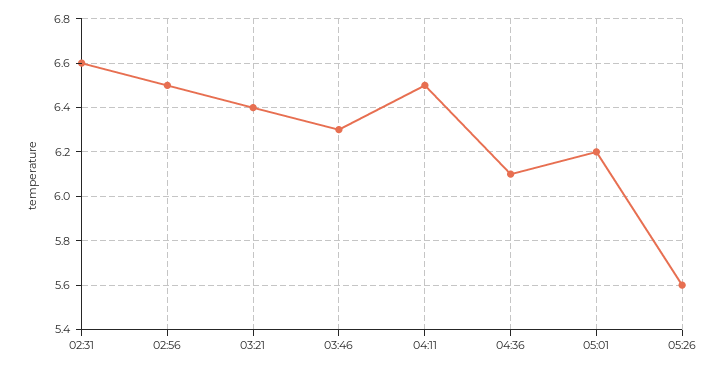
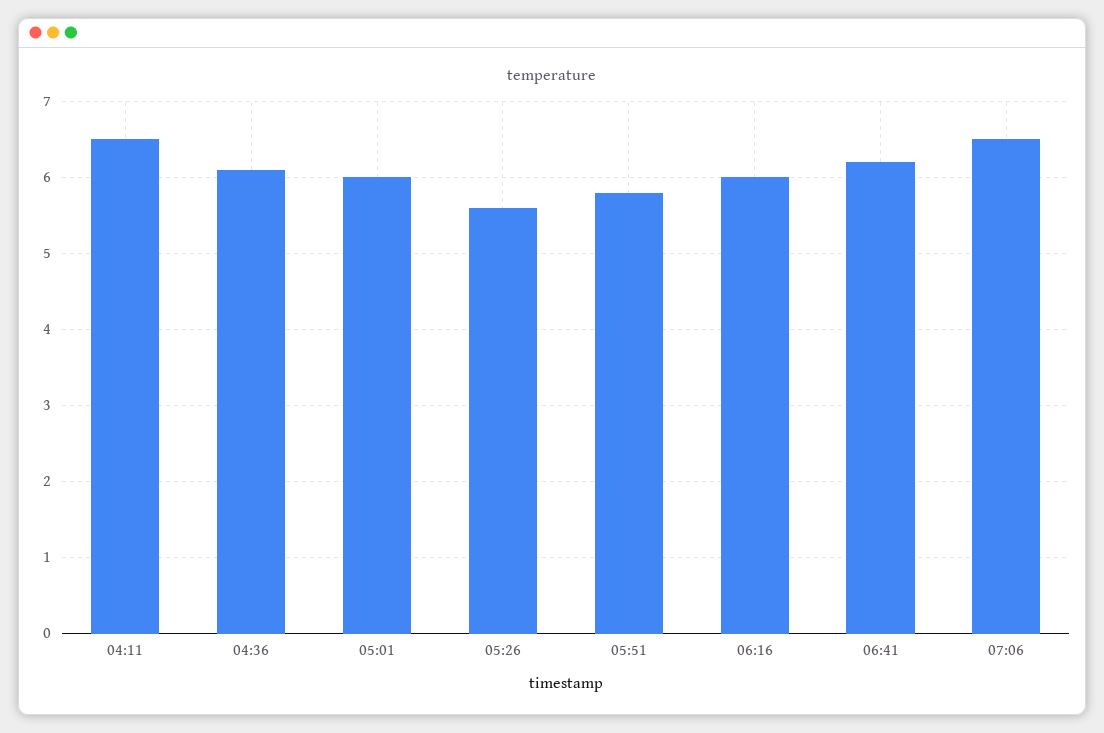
02:31: 6.6 -> none
02:56: 6.5 -> none
03:21: 6.4 -> none
03:46: 6.3 -> none
05:01: 6.2 -> 6
05:51: none -> 5.8
06:16: none -> 6
06:41: none -> 6.2
07:06: none -> 6.5

